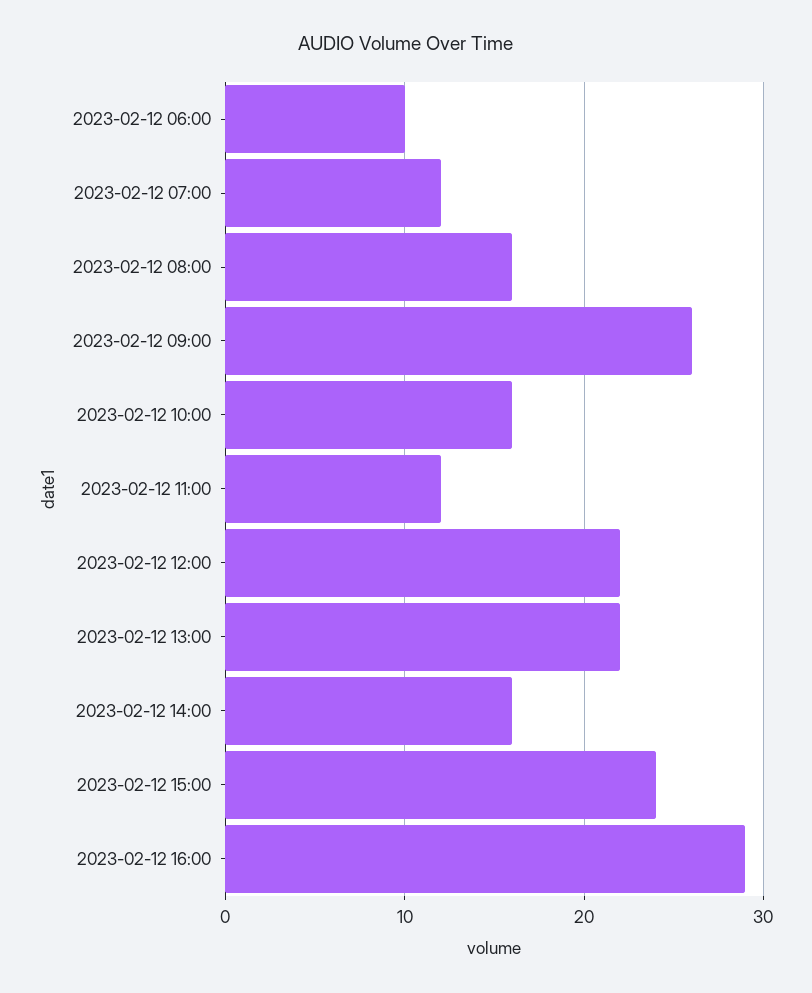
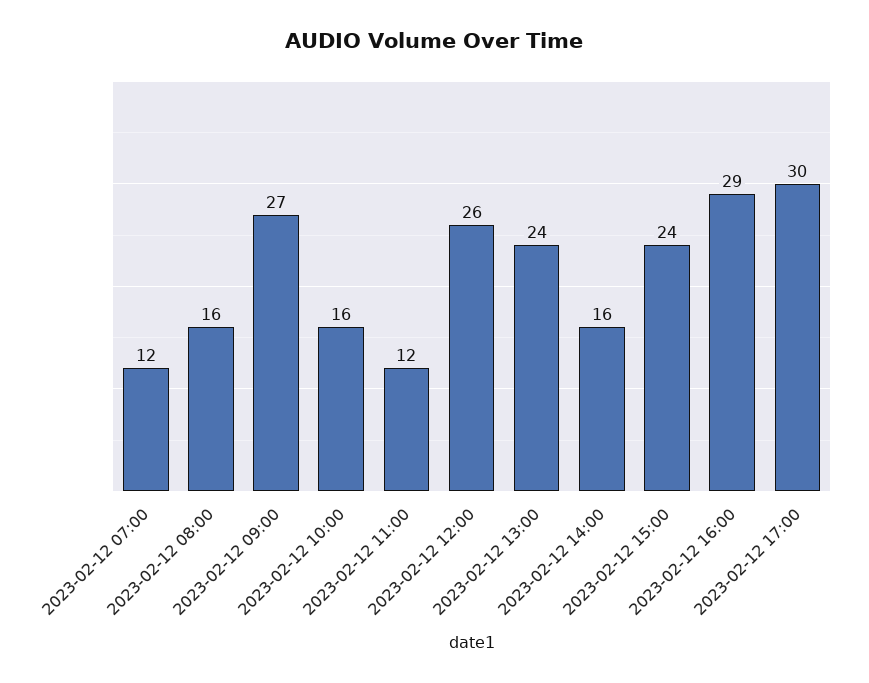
2023-02-12 06:00: 10 -> none
2023-02-12 09:00: 26 -> 27
2023-02-12 12:00: 22 -> 26
2023-02-12 13:00: 22 -> 24
2023-02-12 17:00: none -> 30

